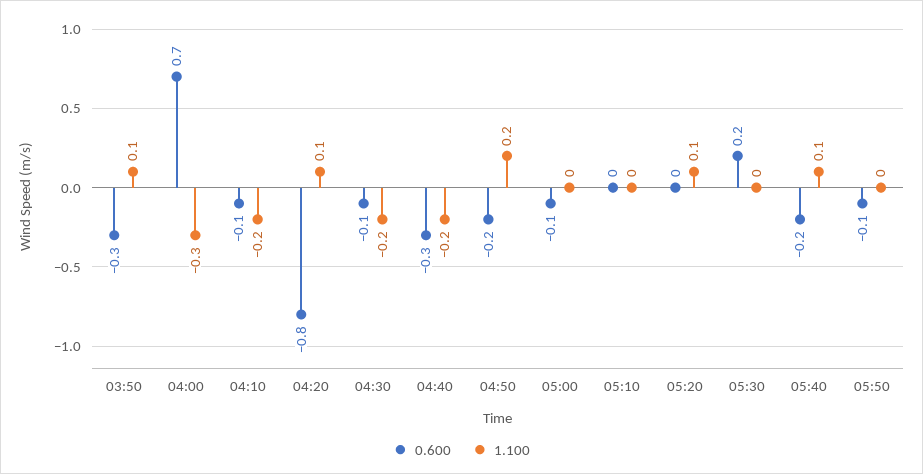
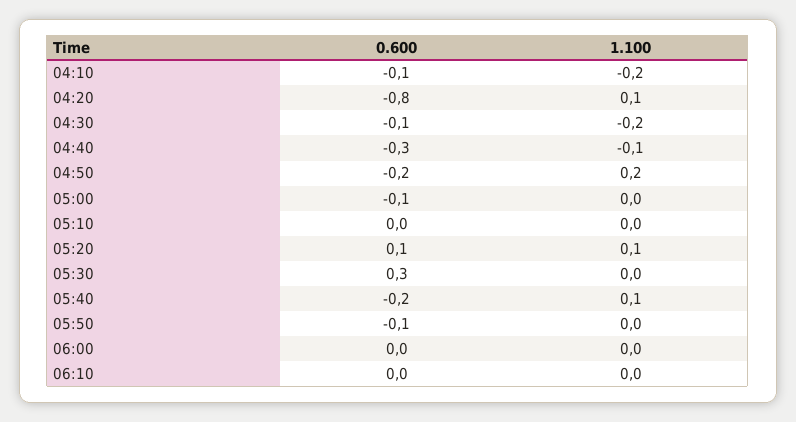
0.600, 03:50: -0.3 -> none
1.100, 03:50: 0.1 -> none
0.600, 04:00: 0.7 -> none
1.100, 04:00: -0.3 -> none
1.100, 04:40: -0.2 -> -0.1
0.600, 05:20: 0 -> 0.1
0.600, 05:30: 0.2 -> 0.3
0.600, 06:00: none -> 0
1.100, 06:00: none -> 0
0.600, 06:10: none -> 0
1.100, 06:10: none -> 0

